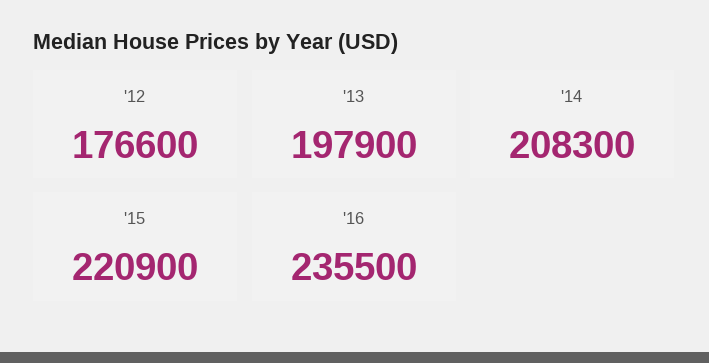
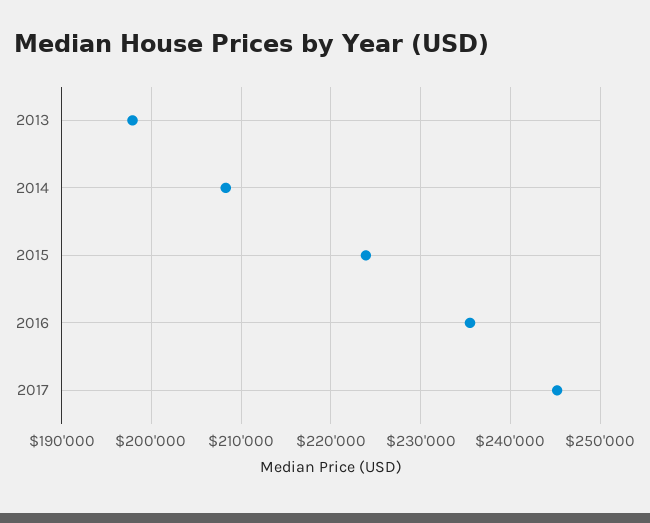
'12: 176600 -> none
'15: 220900 -> 224000
2017: none -> 245000

